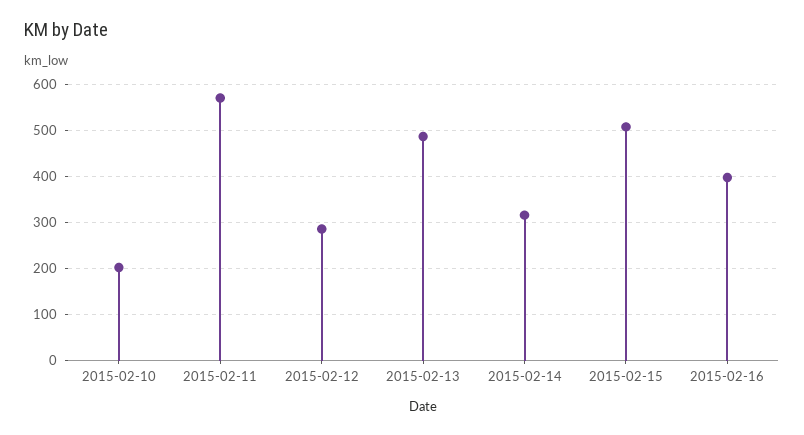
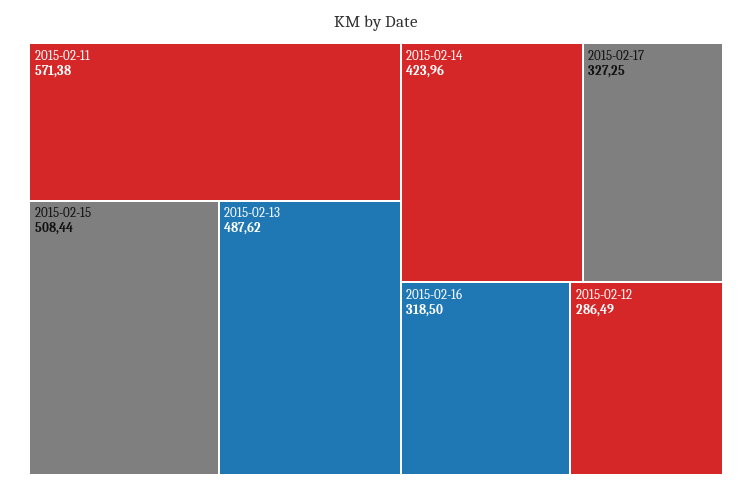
2015-02-10: 200 -> none
2015-02-14: 320 -> 423.96
2015-02-16: 400 -> 318.5
2015-02-17: none -> 327.25

